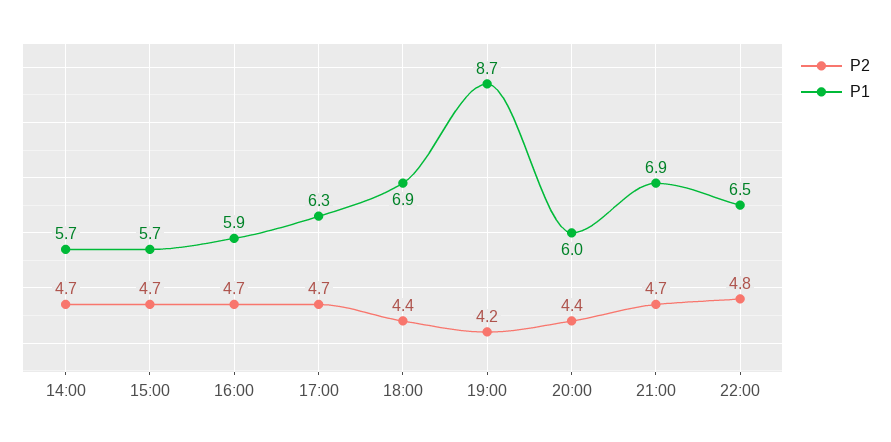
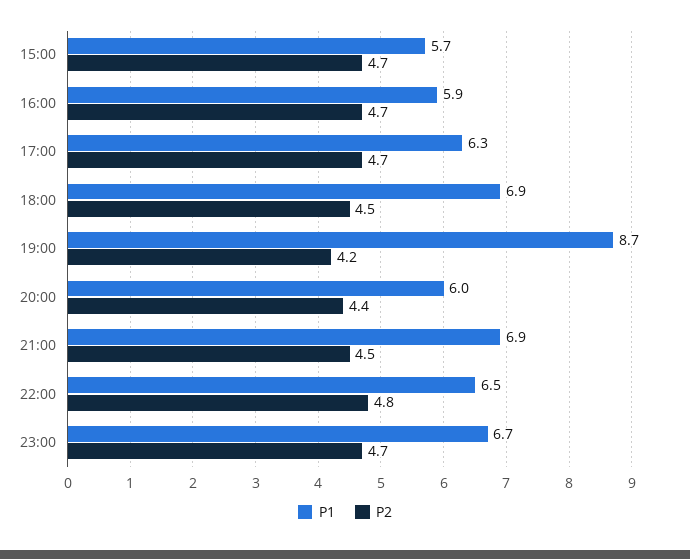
P2, 14:00: 4.7 -> none
P1, 14:00: 5.7 -> none
P2, 18:00: 4.4 -> 4.5
P2, 21:00: 4.7 -> 4.5
P1, 23:00: none -> 6.7
P2, 23:00: none -> 4.7

